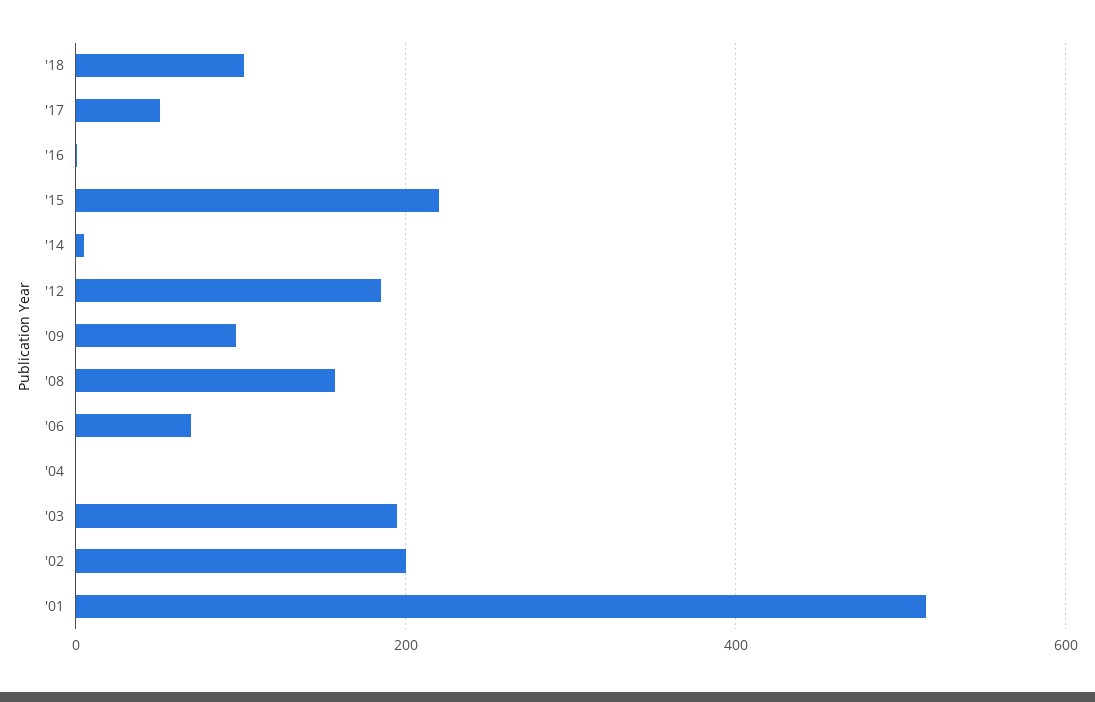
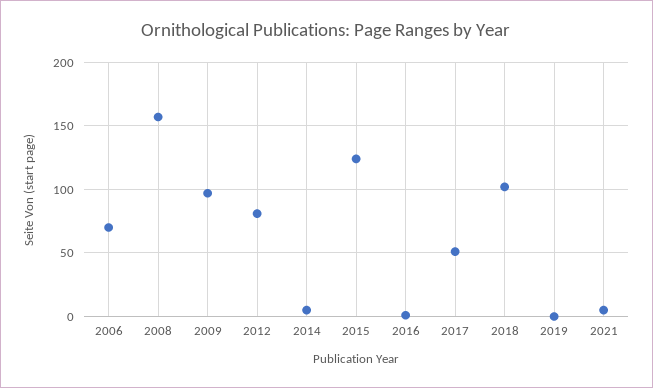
'15: 220 -> 125
'12: 180 -> 80
'04: 0 -> none
'03: 200 -> none
'02: 200 -> none
'01: 520 -> none
2019: none -> 0
2021: none -> 5

